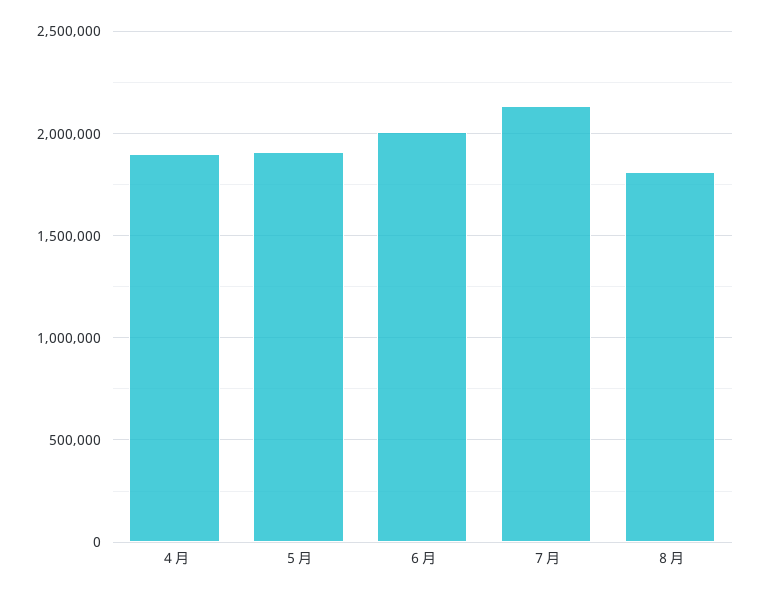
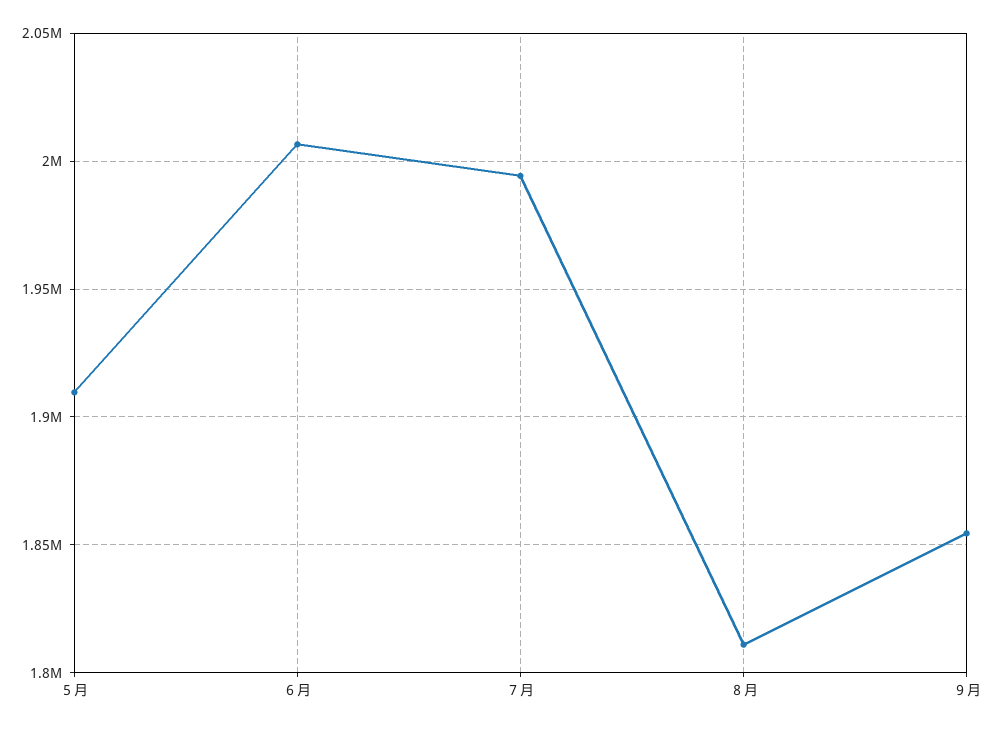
４月: 1900000 -> none
７月: 2150000 -> 1995000
９月: none -> 1855000

